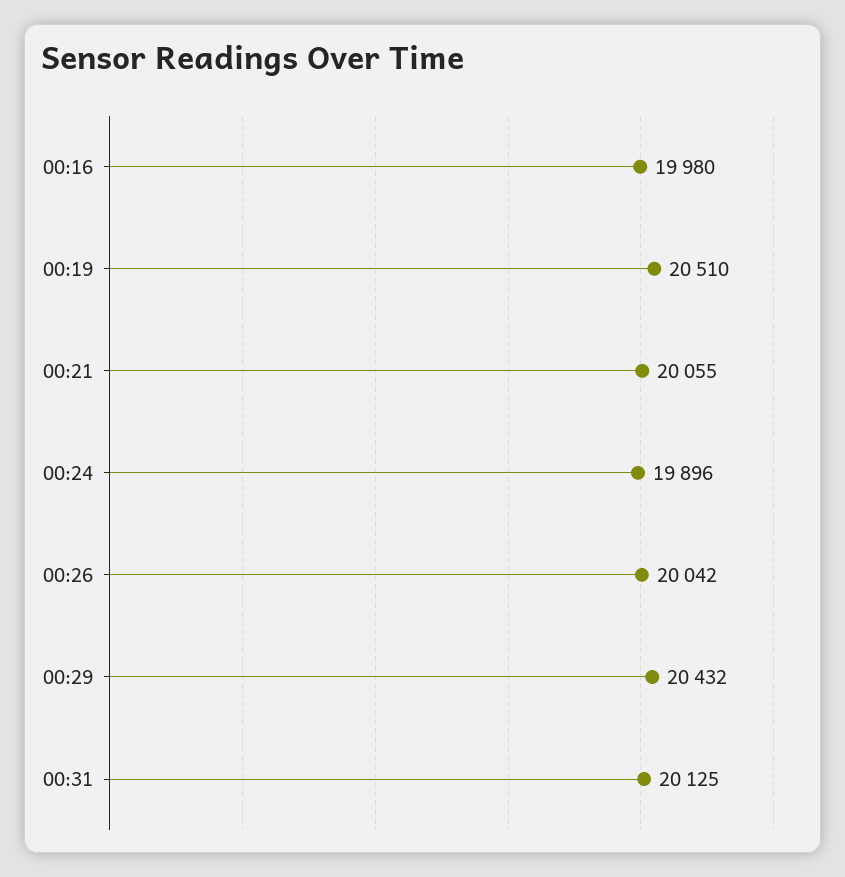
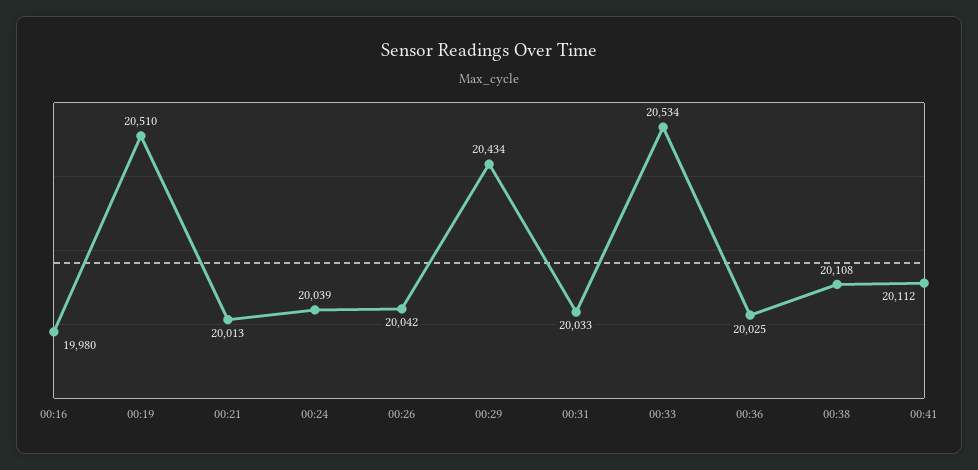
00:21: 20055 -> 20013
00:24: 19896 -> 20039
00:29: 20432 -> 20434
00:31: 20125 -> 20033
00:33: none -> 20534
00:36: none -> 20025
00:38: none -> 20108
00:41: none -> 20112

